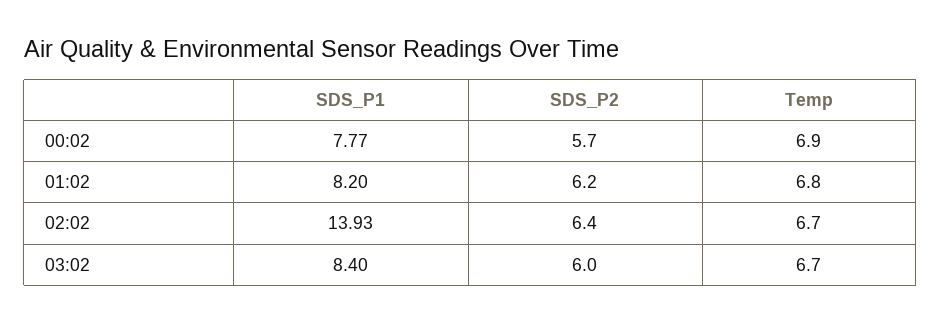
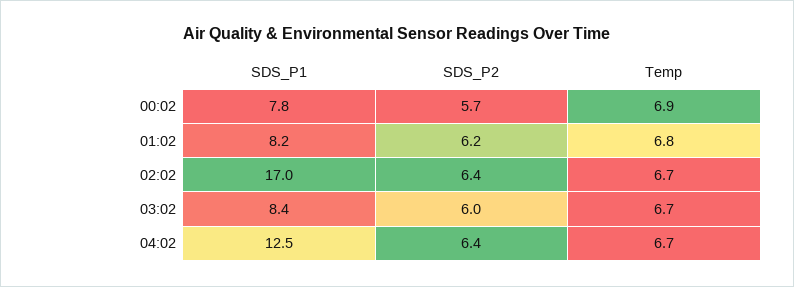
SDS_P1, 02:02: 13.93 -> 17
SDS_P1, 04:02: none -> 12.5
SDS_P2, 04:02: none -> 6.4
Temp, 04:02: none -> 6.7

